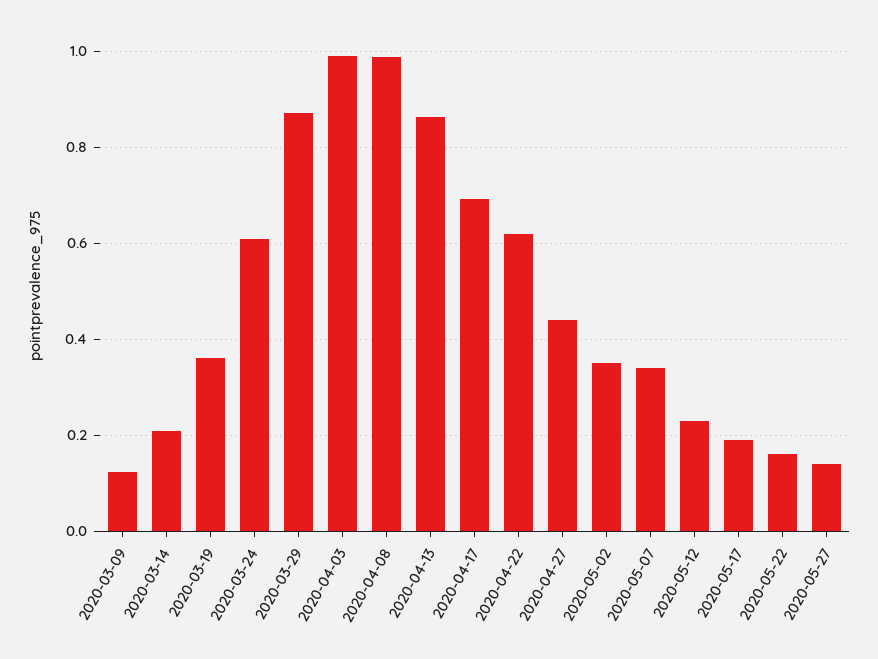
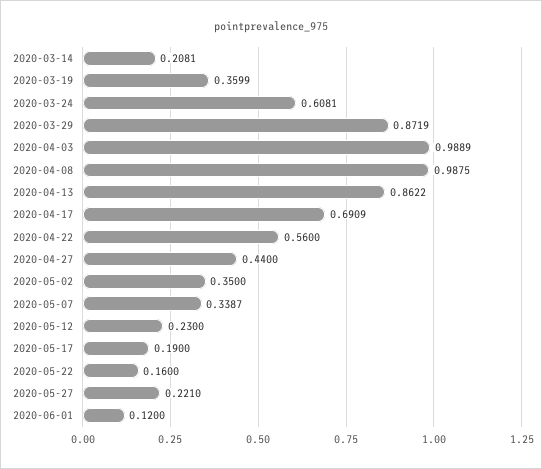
2020-03-09: 0.12 -> none
2020-04-22: 0.62 -> 0.56
2020-05-27: 0.14 -> 0.221
2020-06-01: none -> 0.12

